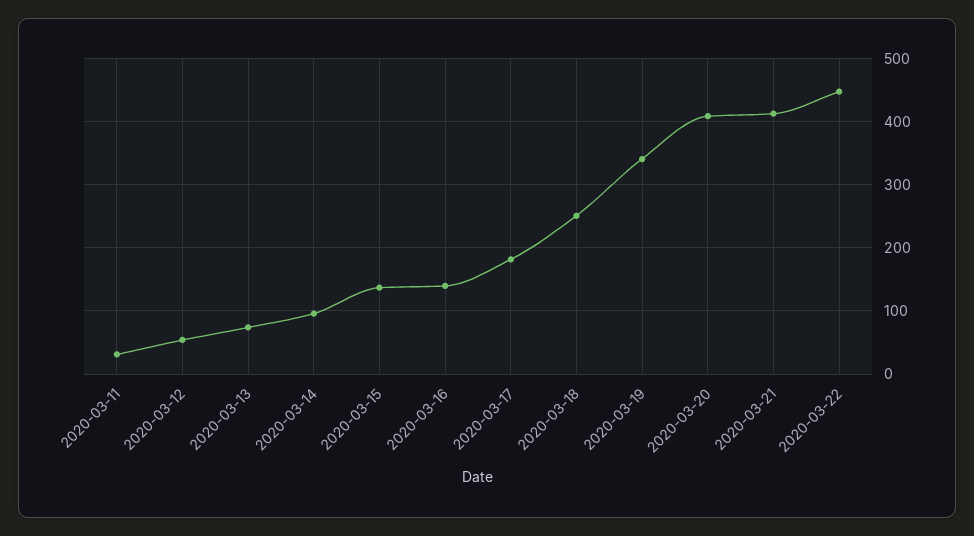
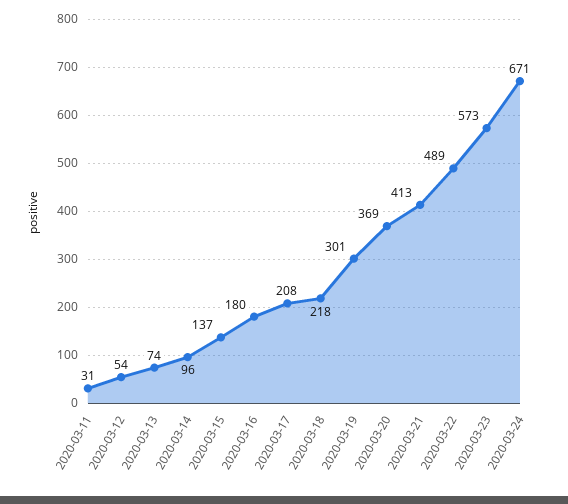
2020-03-16: 140 -> 180
2020-03-17: 180 -> 208
2020-03-18: 250 -> 218
2020-03-19: 340 -> 301
2020-03-20: 410 -> 369
2020-03-22: 450 -> 489
2020-03-23: none -> 573
2020-03-24: none -> 671

